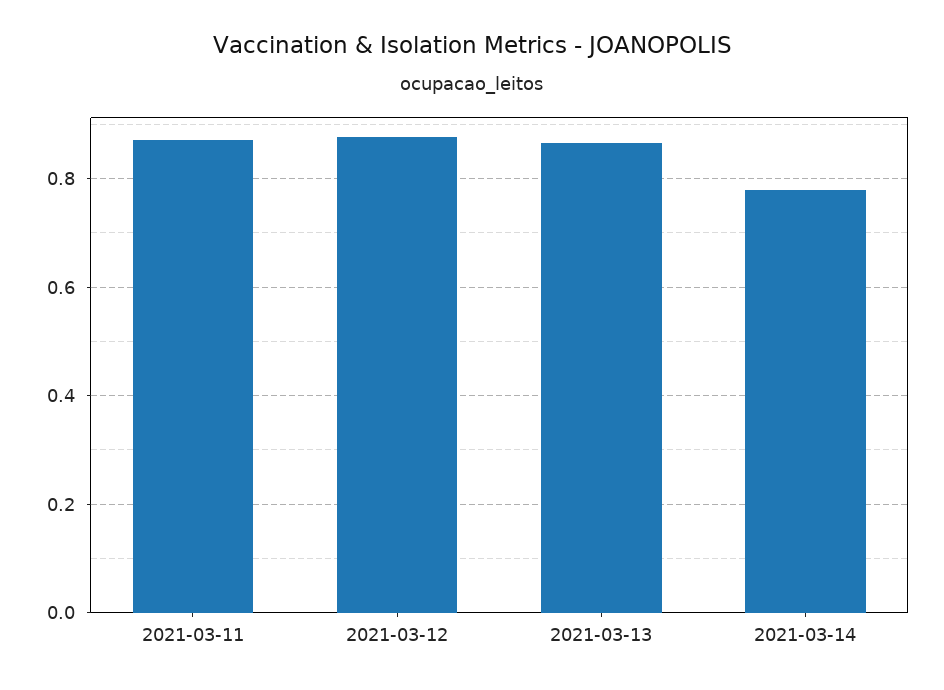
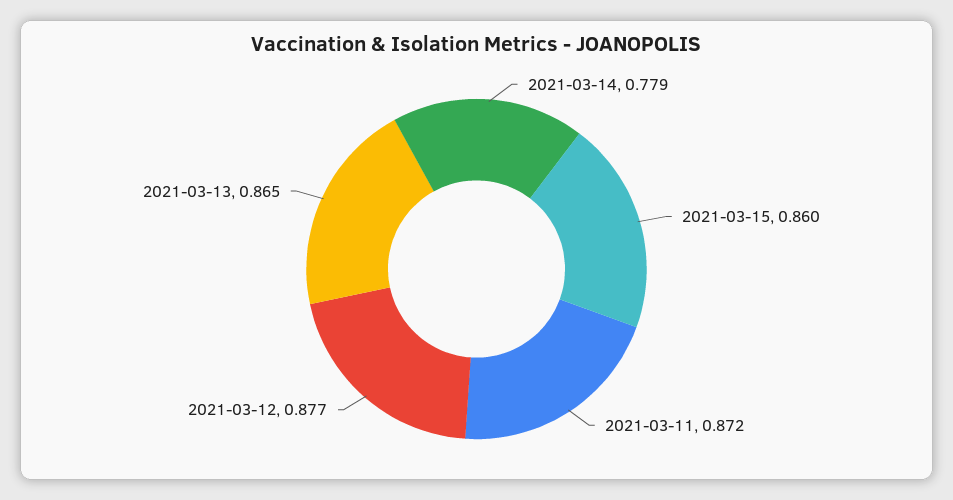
2021-03-15: none -> 0.86

